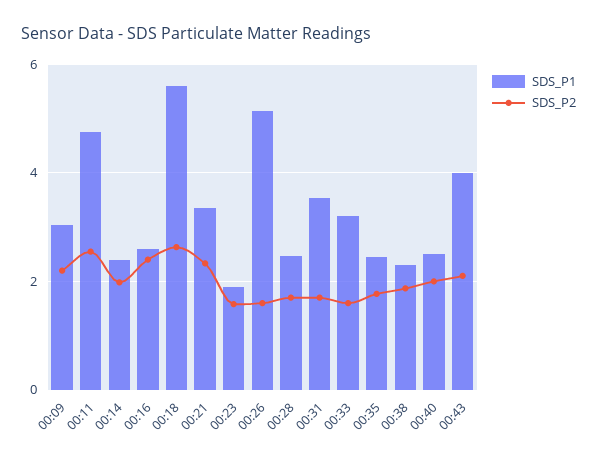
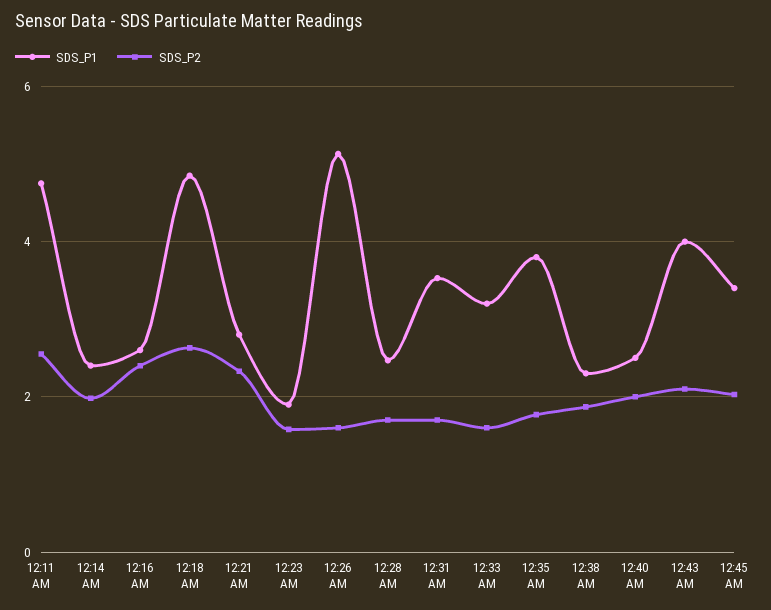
SDS_P1, 00:09: 3 -> none
SDS_P2, 00:09: 2.2 -> none
SDS_P1, 00:18: 5.6 -> 4.8
SDS_P1, 00:21: 3.4 -> 2.8
SDS_P1, 00:35: 2.4 -> 3.8
SDS_P1, 12:45 AM: none -> 3.4
SDS_P2, 12:45 AM: none -> 2

